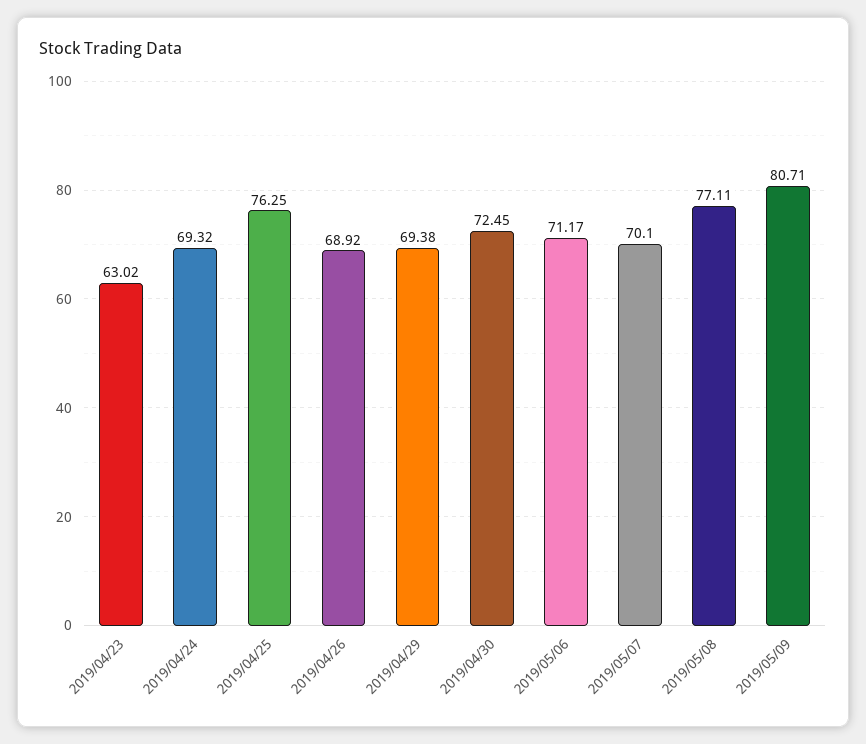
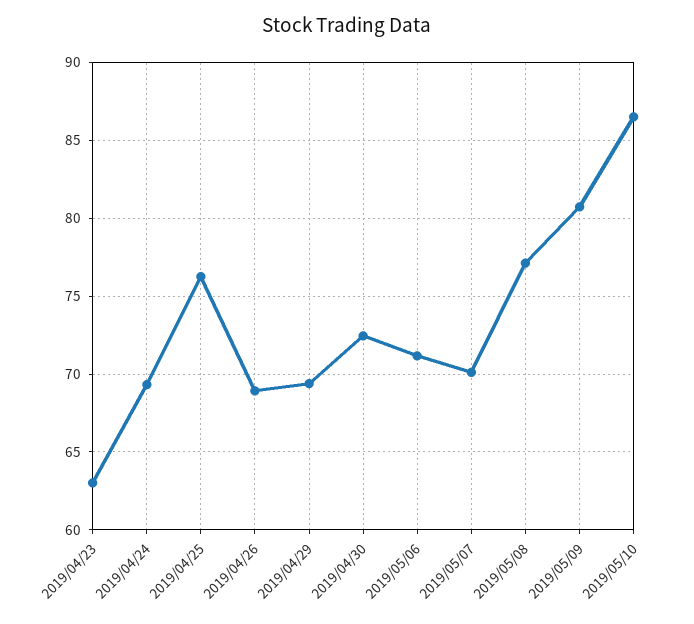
2019/05/10: none -> 86.5

